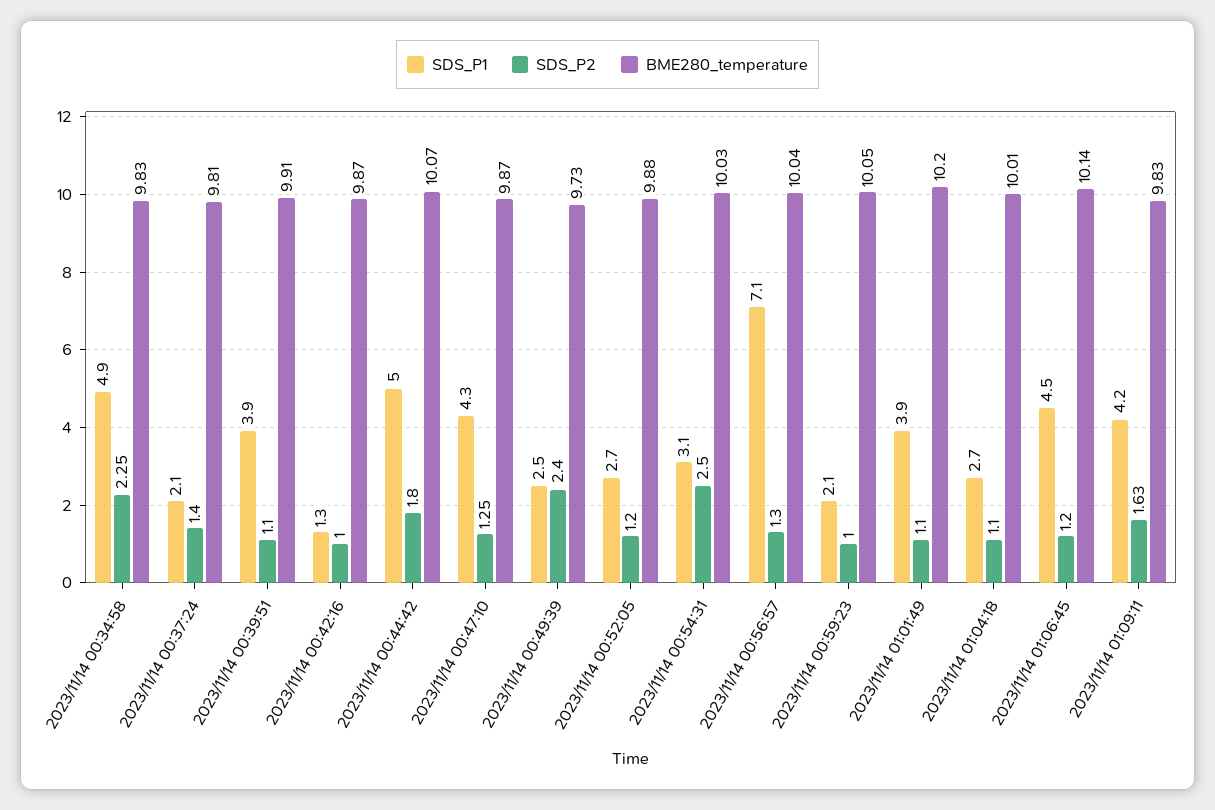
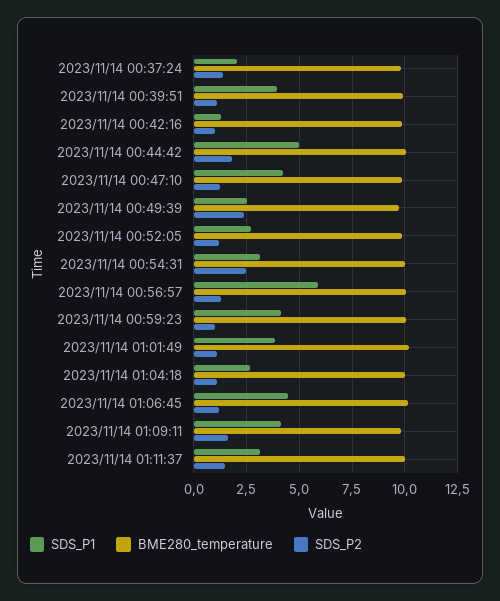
SDS_P1, 2023/11/14 00:34:58: 4.9 -> none
SDS_P2, 2023/11/14 00:34:58: 2.25 -> none
BME280_temperature, 2023/11/14 00:34:58: 9.83 -> none
SDS_P1, 2023/11/14 00:56:57: 7.1 -> 6
SDS_P1, 2023/11/14 00:59:23: 2.1 -> 4
SDS_P1, 2023/11/14 01:11:37: none -> 3
BME280_temperature, 2023/11/14 01:11:37: none -> 10
SDS_P2, 2023/11/14 01:11:37: none -> 1.5

